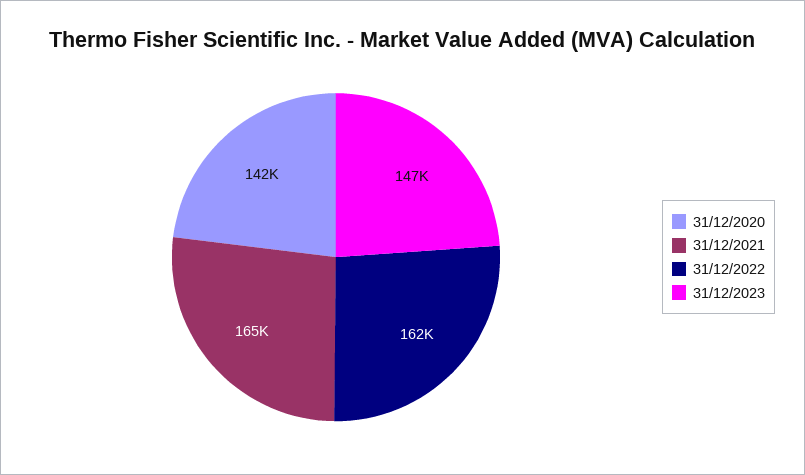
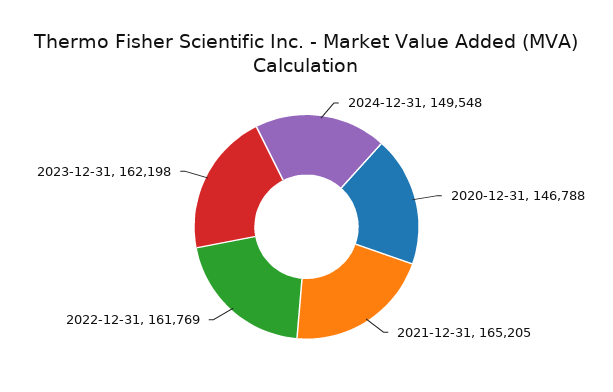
31/12/2020: 142000 -> 146788
31/12/2023: 147000 -> 162198
2024-12-31: none -> 149548

